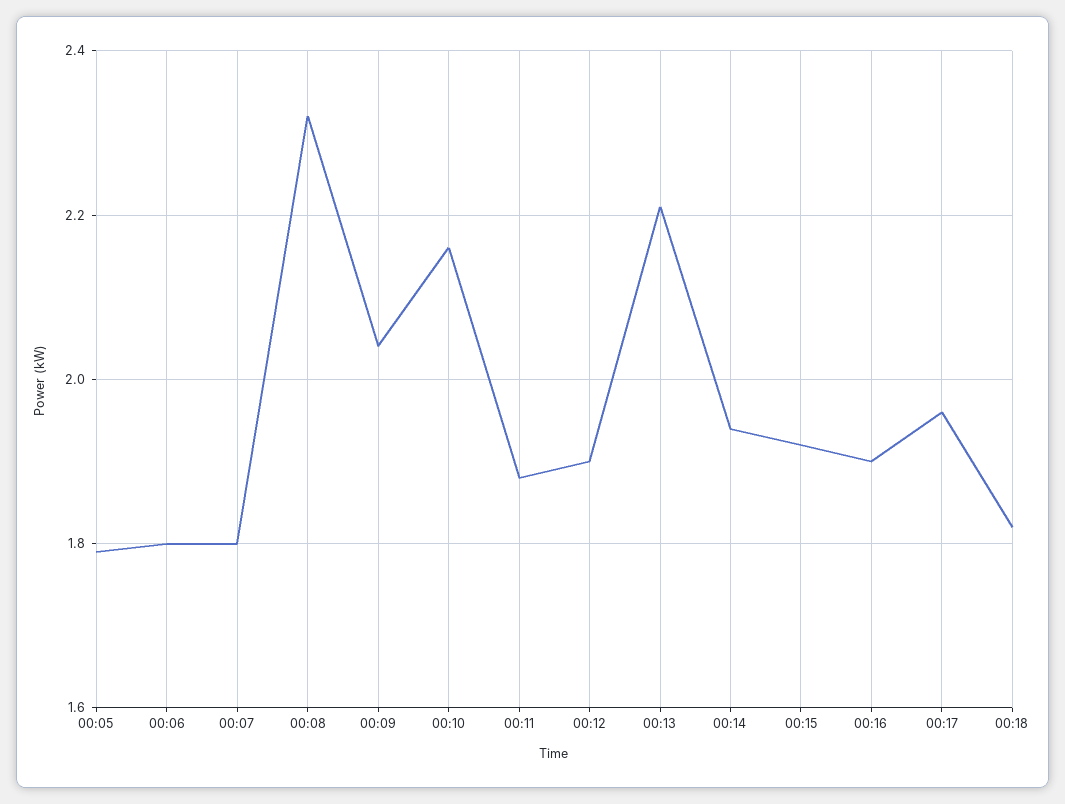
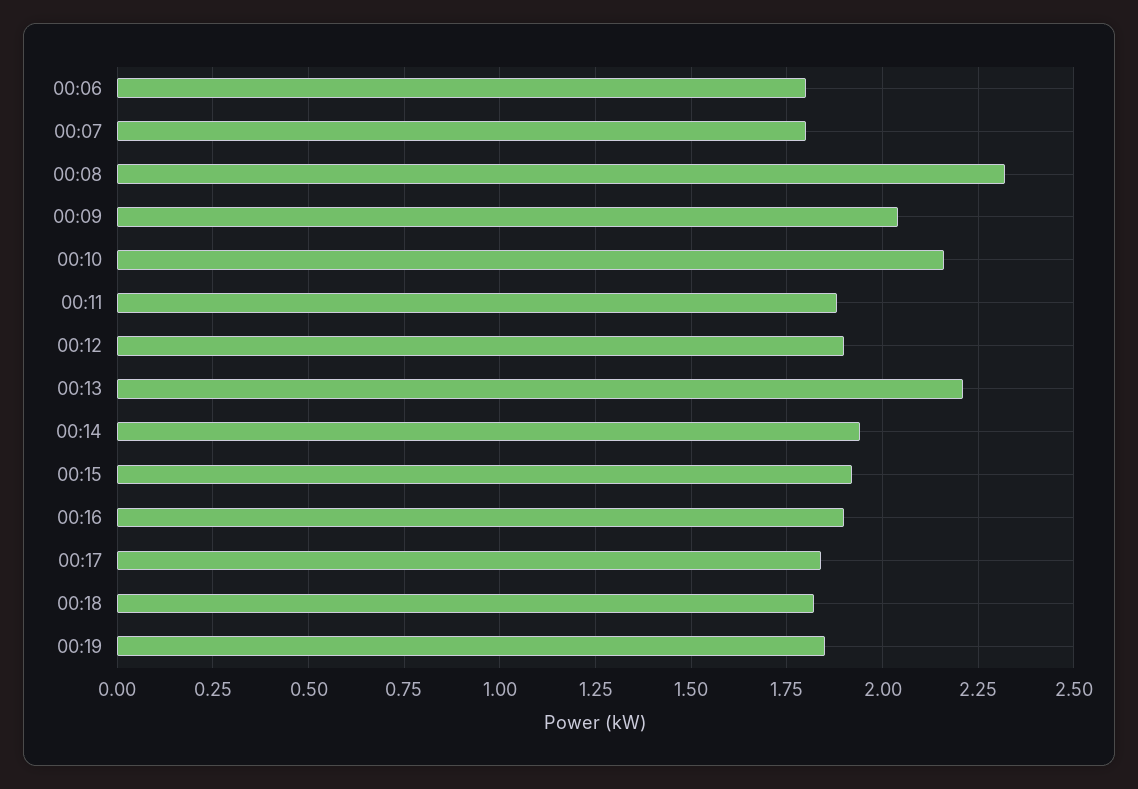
00:05: 1.8 -> none
00:17: 1.95 -> 1.85
00:19: none -> 1.85

